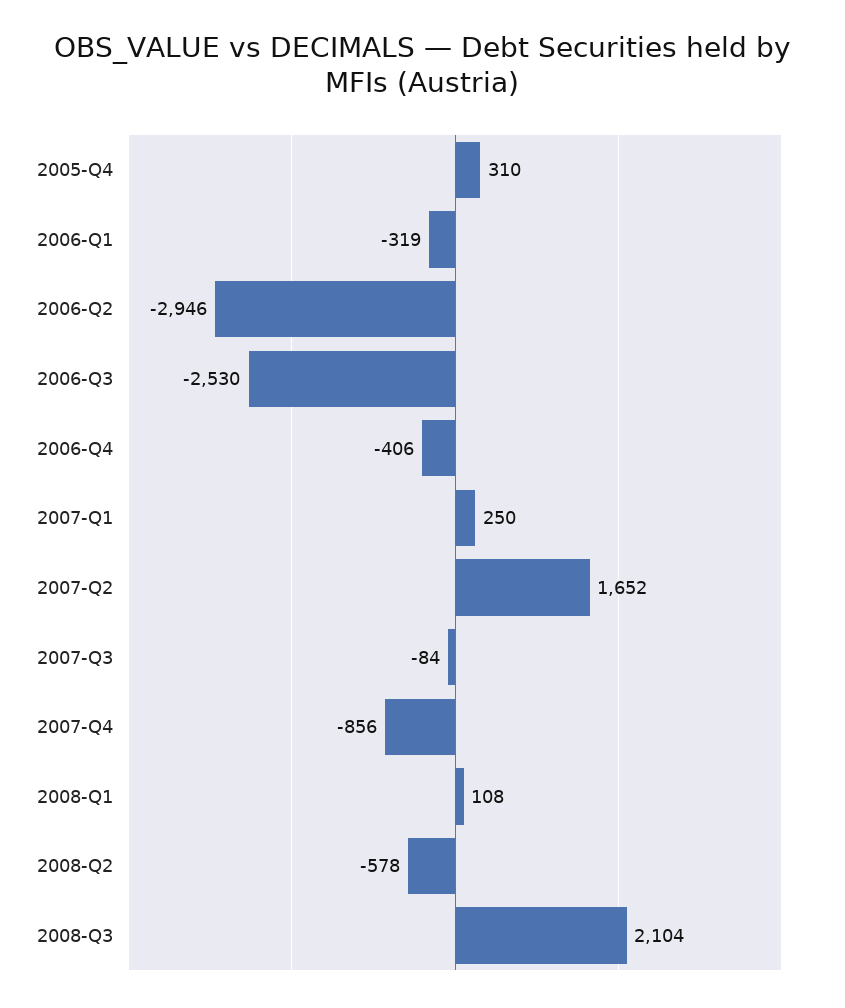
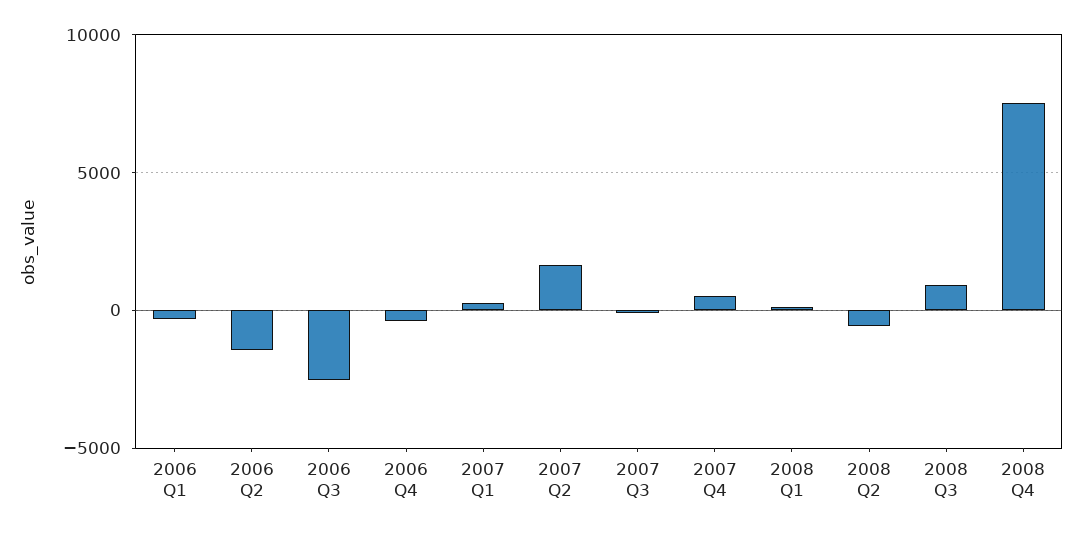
2005-Q4: 310 -> none
2006-Q2: -2946 -> -1500
2007-Q4: -856 -> 500
2008-Q3: 2104 -> 1000
2008 Q4: none -> 7500

